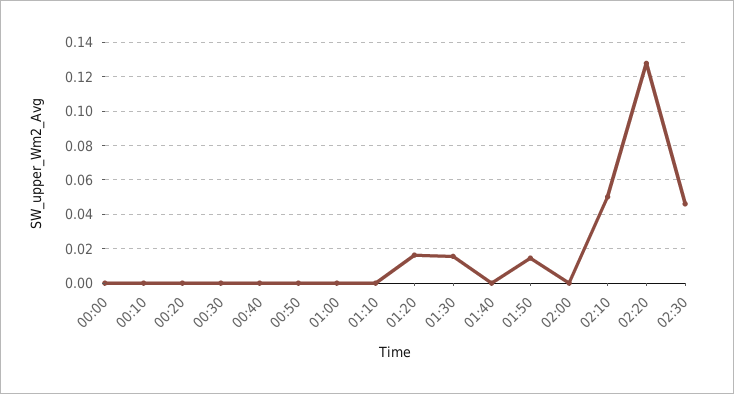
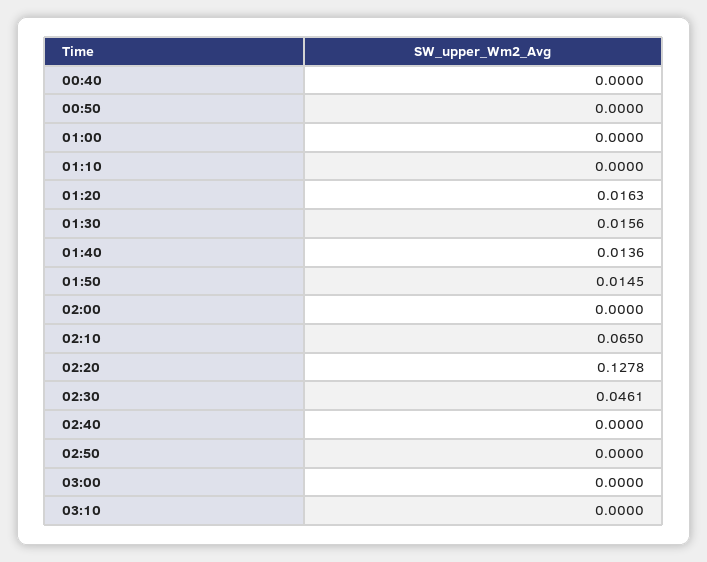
00:00: 0 -> none
00:10: 0 -> none
00:20: 0 -> none
00:30: 0 -> none
01:40: 0 -> 0.0136
02:10: 0.05 -> 0.065
02:40: none -> 0
02:50: none -> 0
03:00: none -> 0
03:10: none -> 0

